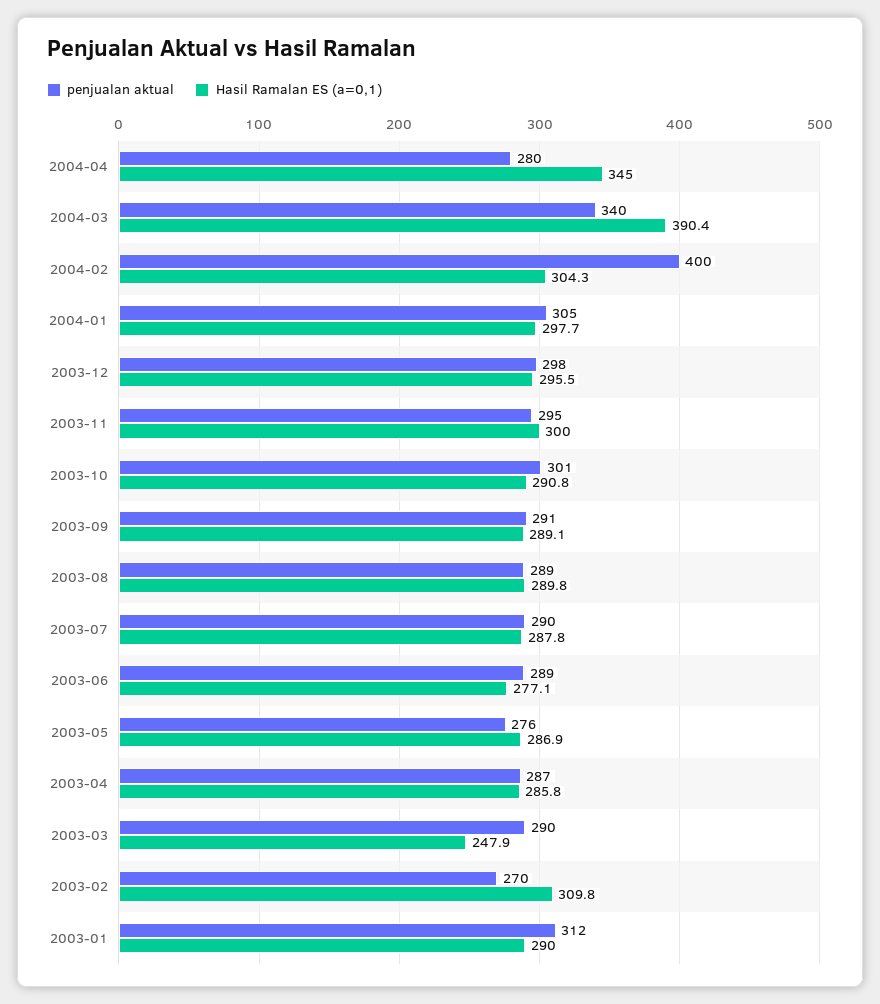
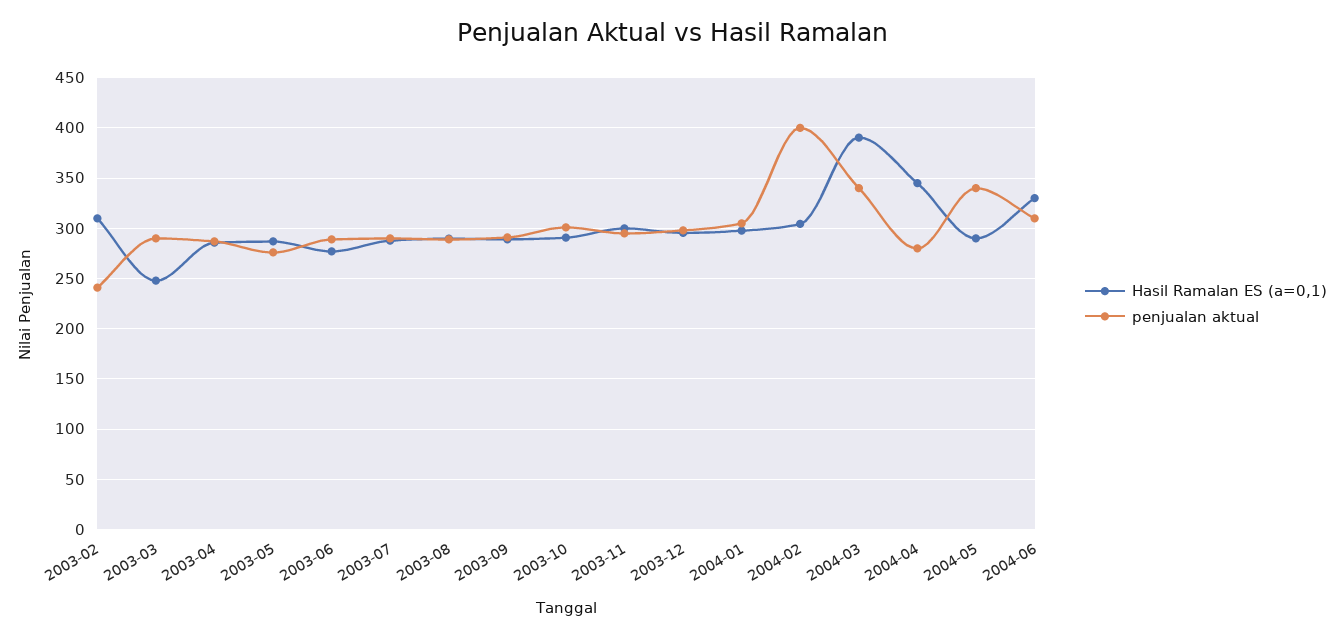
penjualan aktual, 2003-02: 270 -> 240
penjualan aktual, 2003-01: 312 -> none
Hasil Ramalan ES (a=0,1), 2003-01: 290 -> none
Hasil Ramalan ES (a=0,1), 2004-05: none -> 290
penjualan aktual, 2004-05: none -> 340
Hasil Ramalan ES (a=0,1), 2004-06: none -> 330
penjualan aktual, 2004-06: none -> 310

